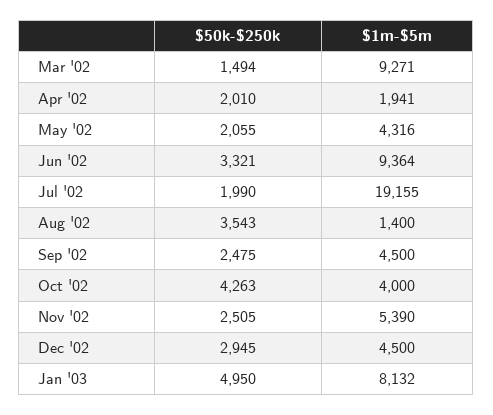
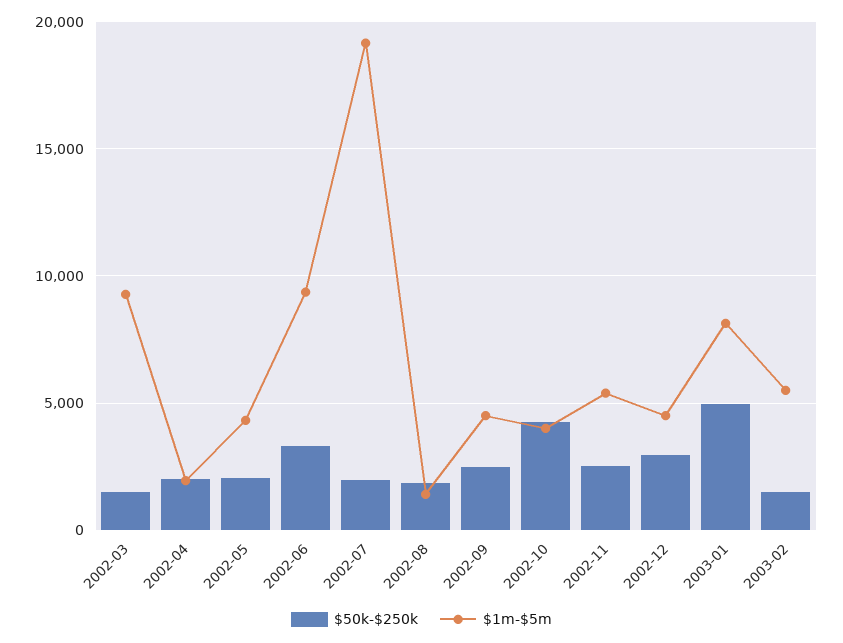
$50k-$250k, Aug '02: 3543 -> 2000
$50k-$250k, 2003-02: none -> 1500
$1m-$5m, 2003-02: none -> 5500

